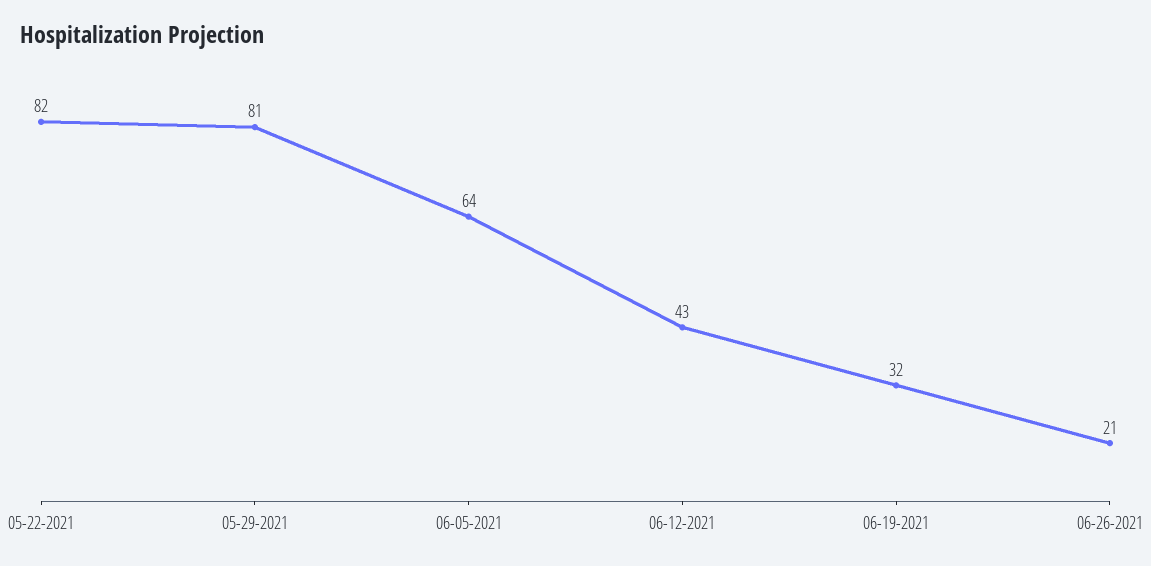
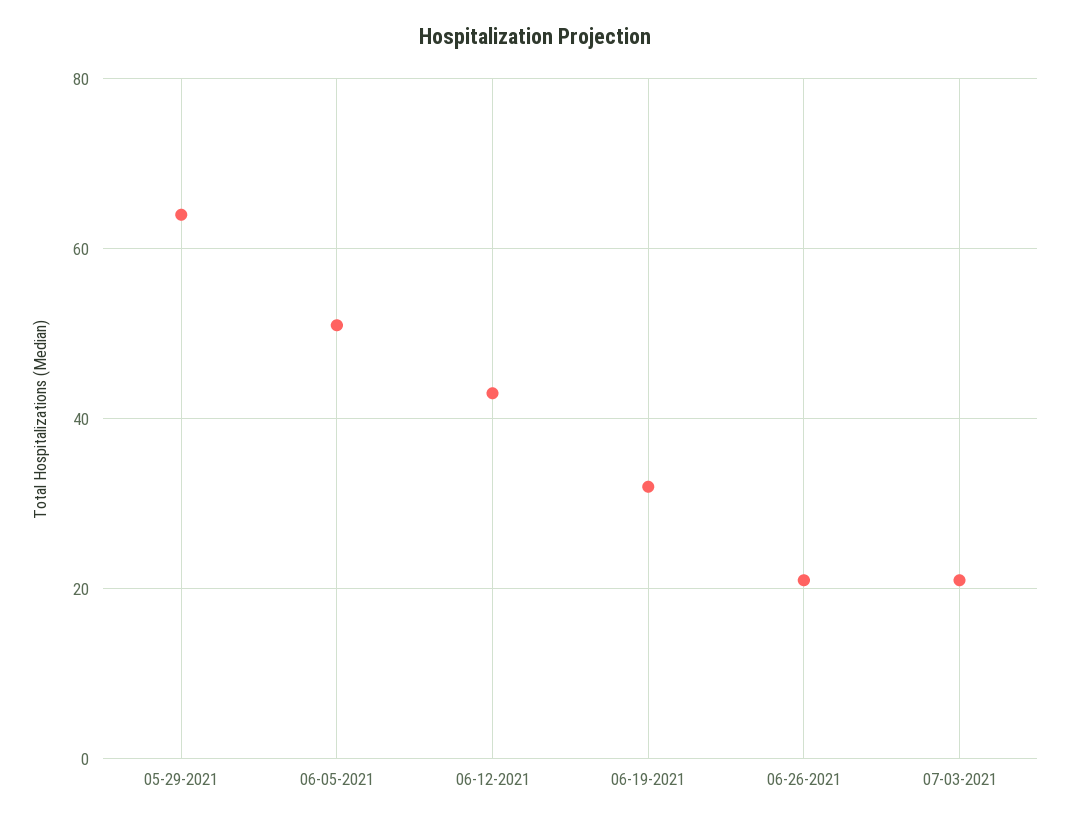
05-22-2021: 82 -> none
05-29-2021: 81 -> 65
06-05-2021: 64 -> 50
07-03-2021: none -> 20

